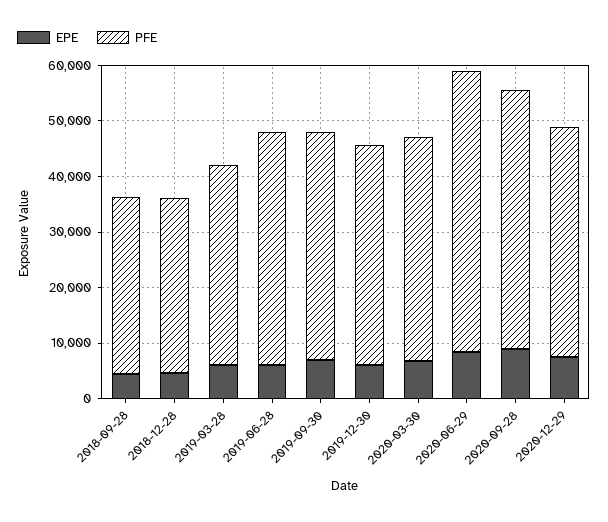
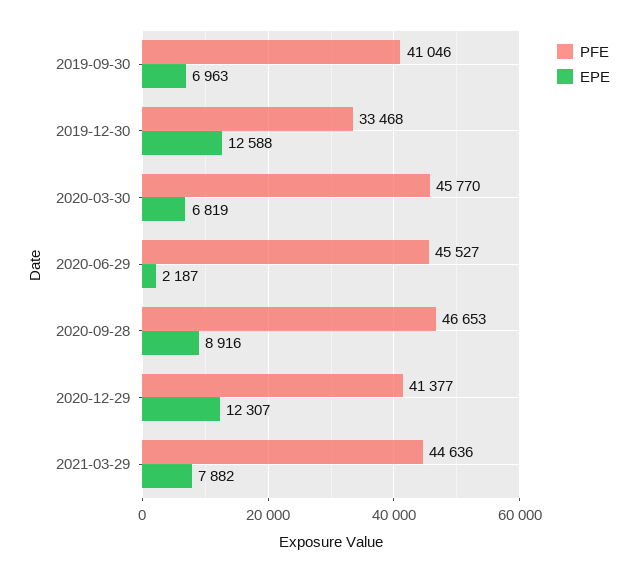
EPE, 2018-09-28: 4000 -> none
PFE, 2018-09-28: 32000 -> none
EPE, 2018-12-28: 4000 -> none
PFE, 2018-12-28: 32000 -> none
EPE, 2019-03-28: 6000 -> none
PFE, 2019-03-28: 36000 -> none
EPE, 2019-06-28: 6000 -> none
PFE, 2019-06-28: 42000 -> none
EPE, 2019-12-30: 6000 -> 12588
PFE, 2019-12-30: 40000 -> 33468
PFE, 2020-03-30: 40000 -> 45770
EPE, 2020-06-29: 8000 -> 2187
PFE, 2020-06-29: 50000 -> 45527
EPE, 2020-12-29: 8000 -> 12307
PFE, 2021-03-29: none -> 44636
EPE, 2021-03-29: none -> 7882

